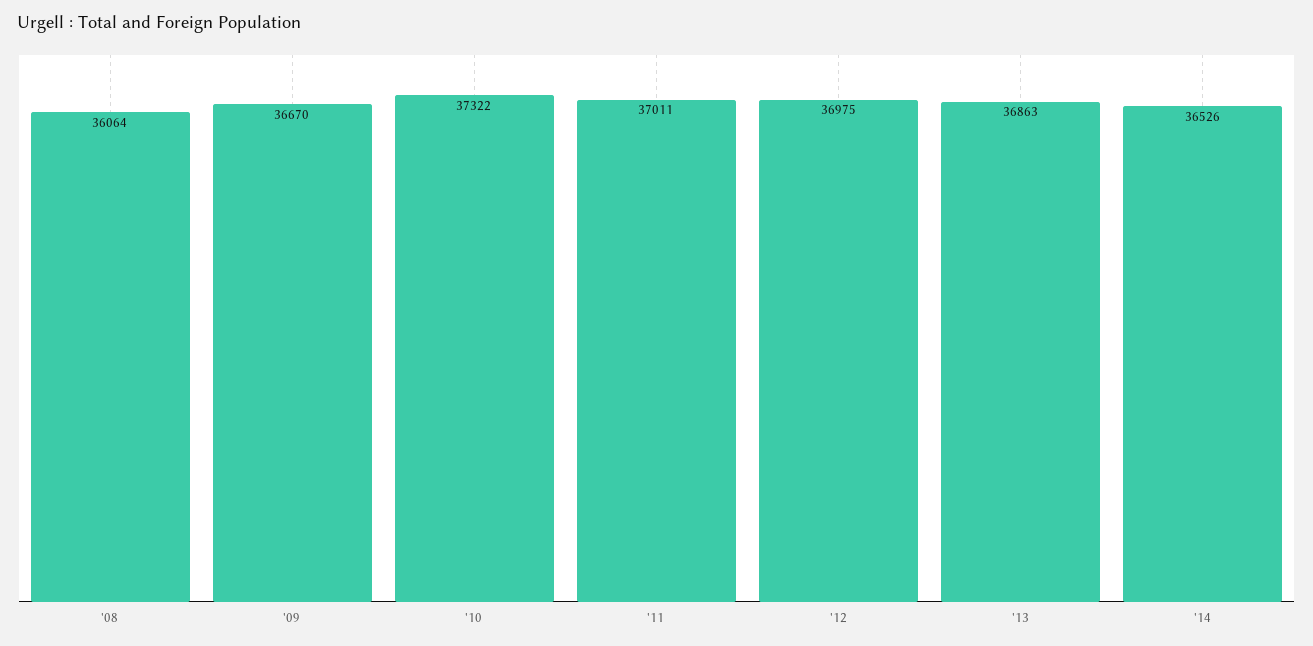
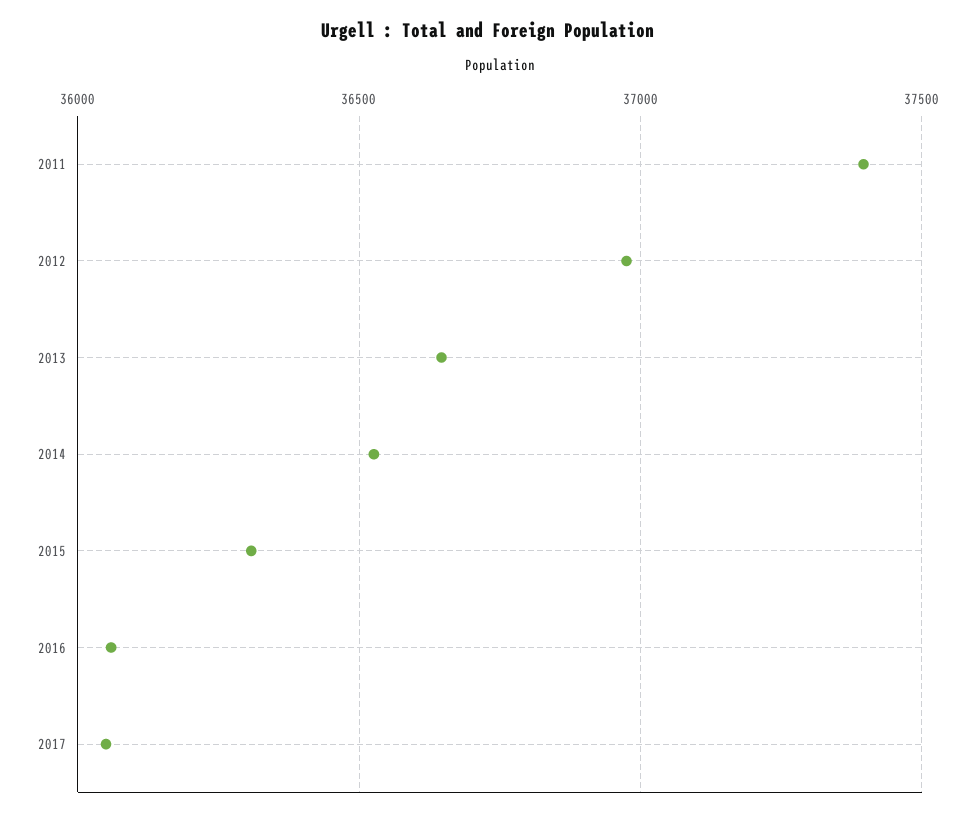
'08: 36064 -> none
'09: 36670 -> none
'10: 37322 -> none
'11: 37011 -> 37400
'13: 36863 -> 36650
2015: none -> 36300
2016: none -> 36050
2017: none -> 36050

